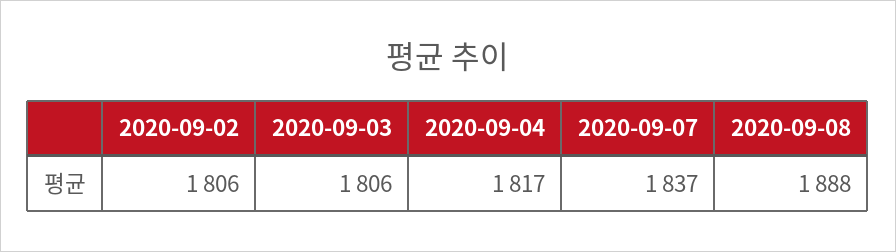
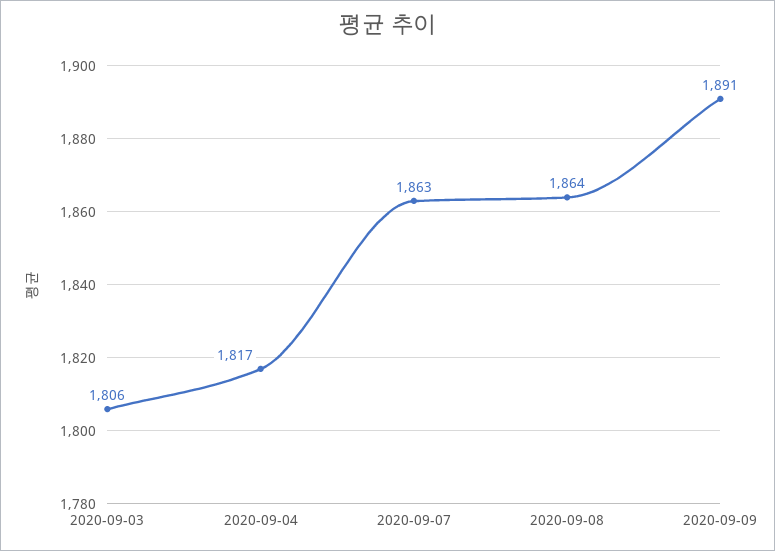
2020-09-02: 1806 -> none
2020-09-07: 1837 -> 1863
2020-09-08: 1888 -> 1864
2020-09-09: none -> 1891

